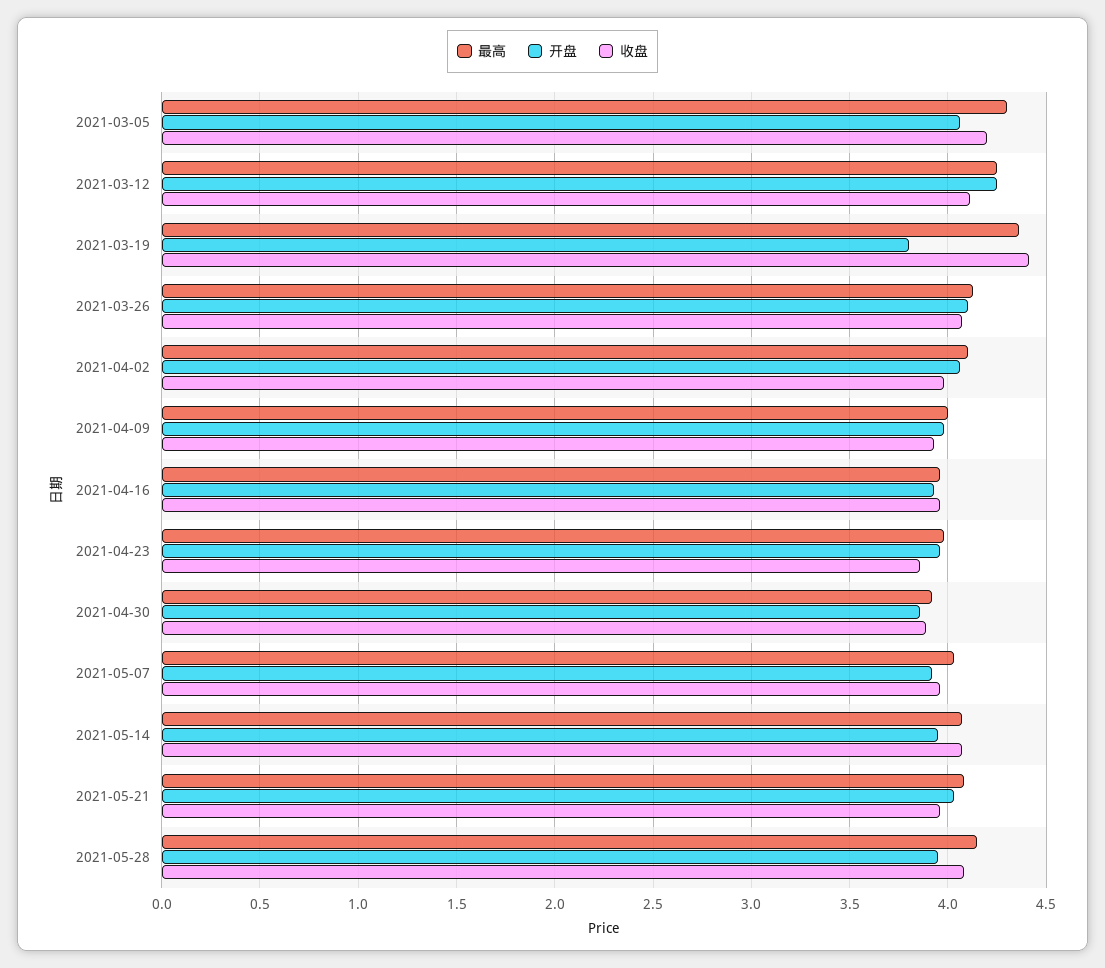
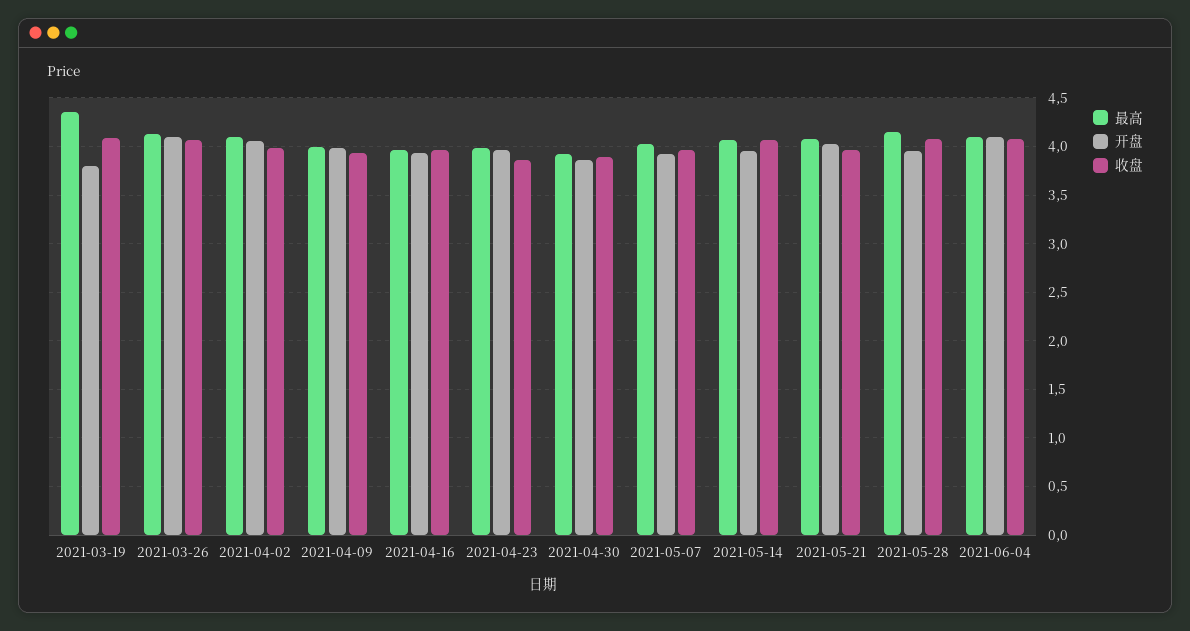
最高, 2021-03-05: 4.3 -> none
开盘, 2021-03-05: 4.05 -> none
收盘, 2021-03-05: 4.2 -> none
最高, 2021-03-12: 4.25 -> none
开盘, 2021-03-12: 4.25 -> none
收盘, 2021-03-12: 4.1 -> none
收盘, 2021-03-19: 4.4 -> 4.1
最高, 2021-06-04: none -> 4.1
开盘, 2021-06-04: none -> 4.1
收盘, 2021-06-04: none -> 4.1

